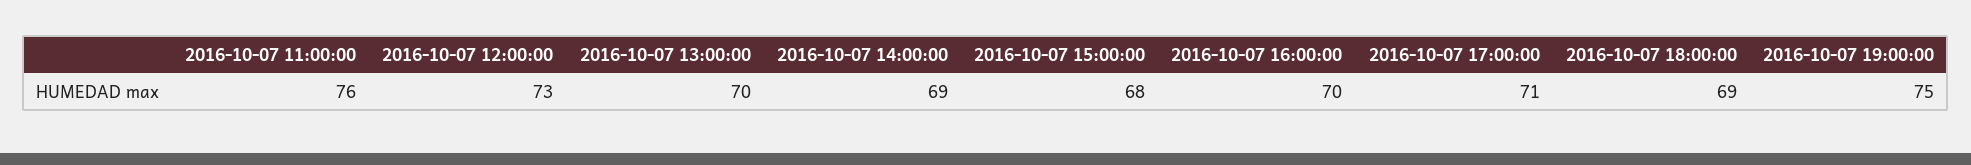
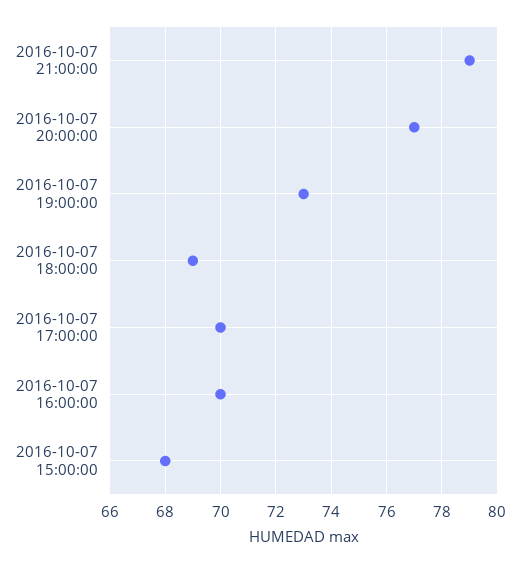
2016-10-07 11:00:00: 76 -> none
2016-10-07 12:00:00: 73 -> none
2016-10-07 13:00:00: 70 -> none
2016-10-07 14:00:00: 69 -> none
2016-10-07 17:00:00: 71 -> 70
2016-10-07 19:00:00: 75 -> 73
2016-10-07 21:00:00: none -> 79
2016-10-07 20:00:00: none -> 77

